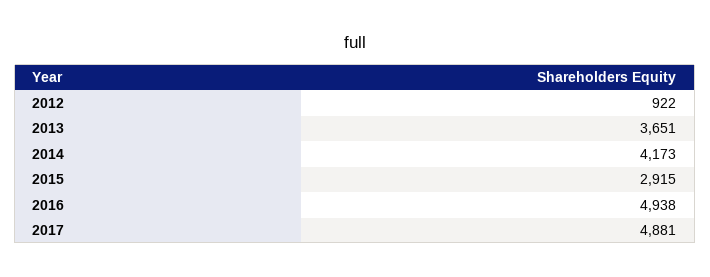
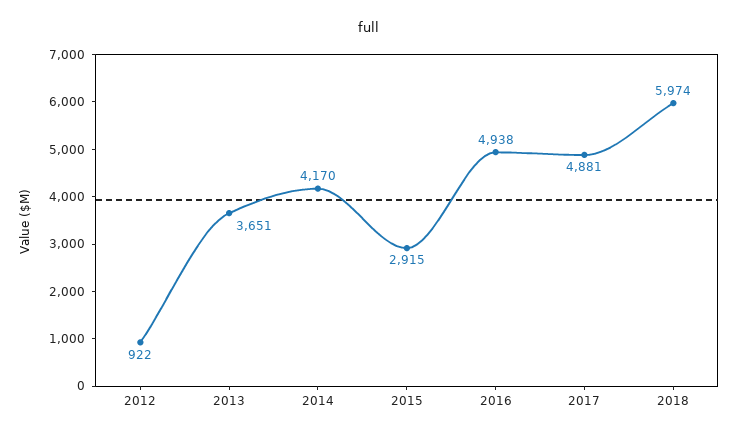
2014: 4173 -> 4170
2018: none -> 5974

